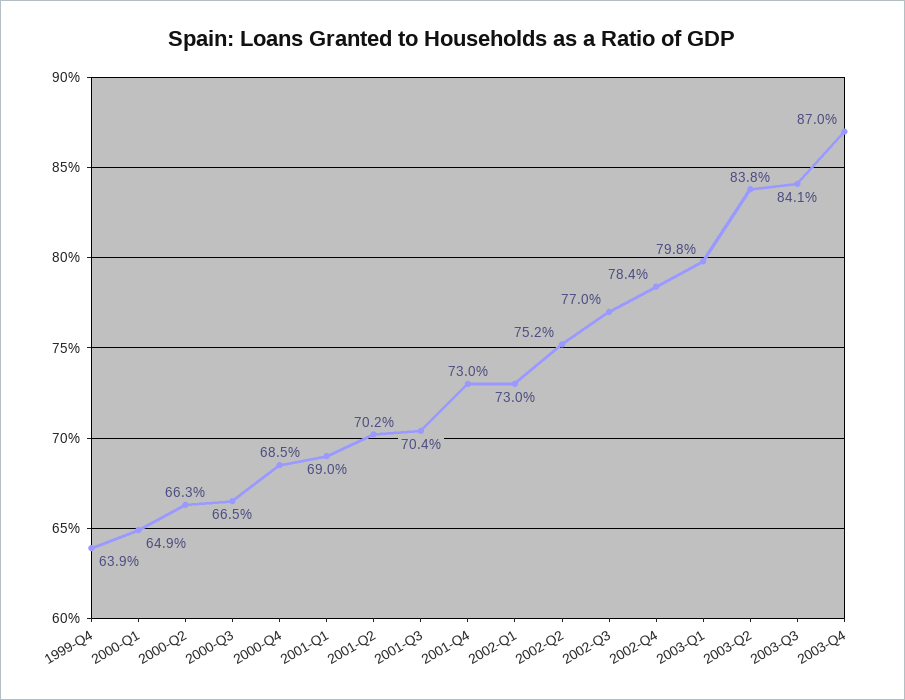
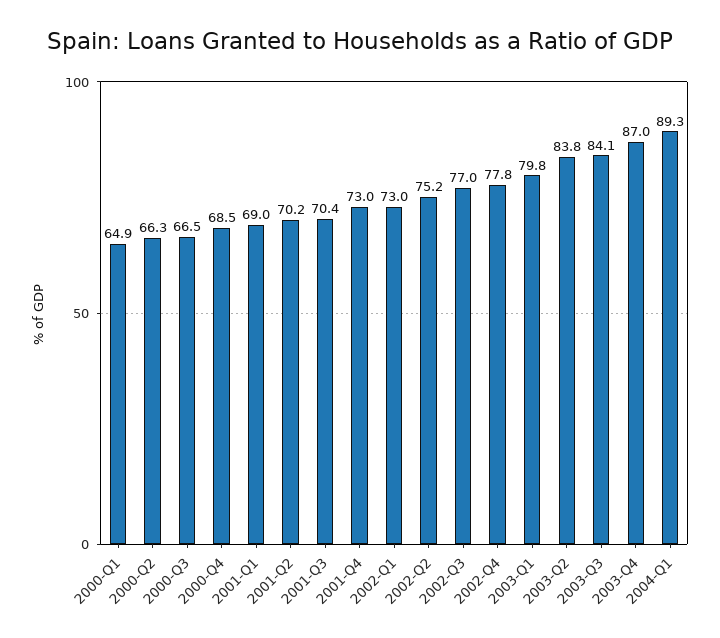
1999-Q4: 63.9 -> none
2002-Q4: 78.4 -> 77.8
2004-Q1: none -> 89.3

